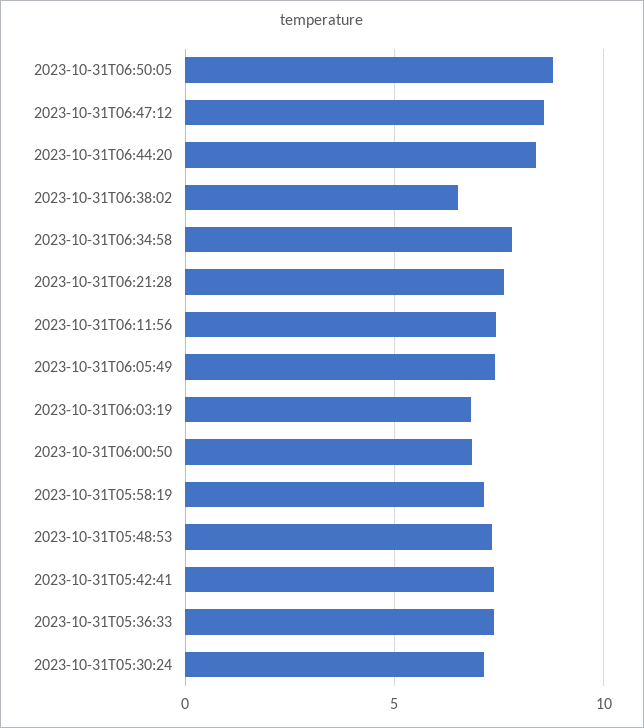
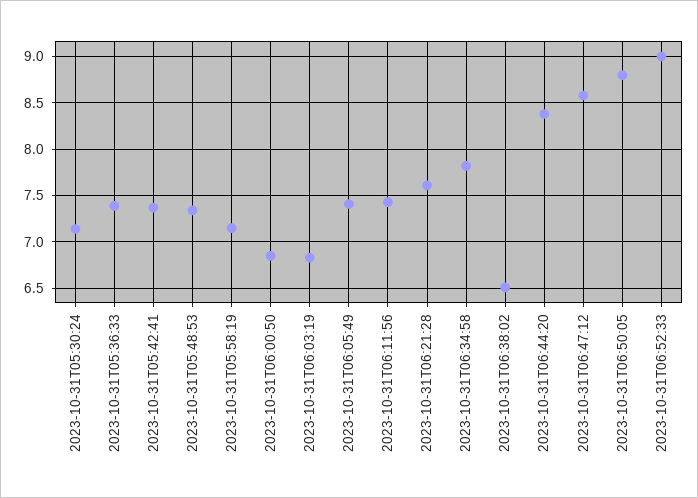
2023-10-31T06:52:33: none -> 9

